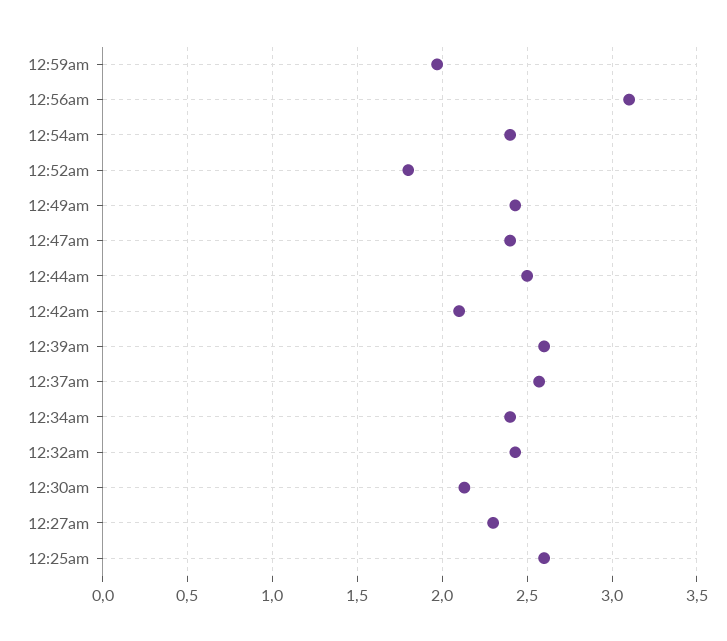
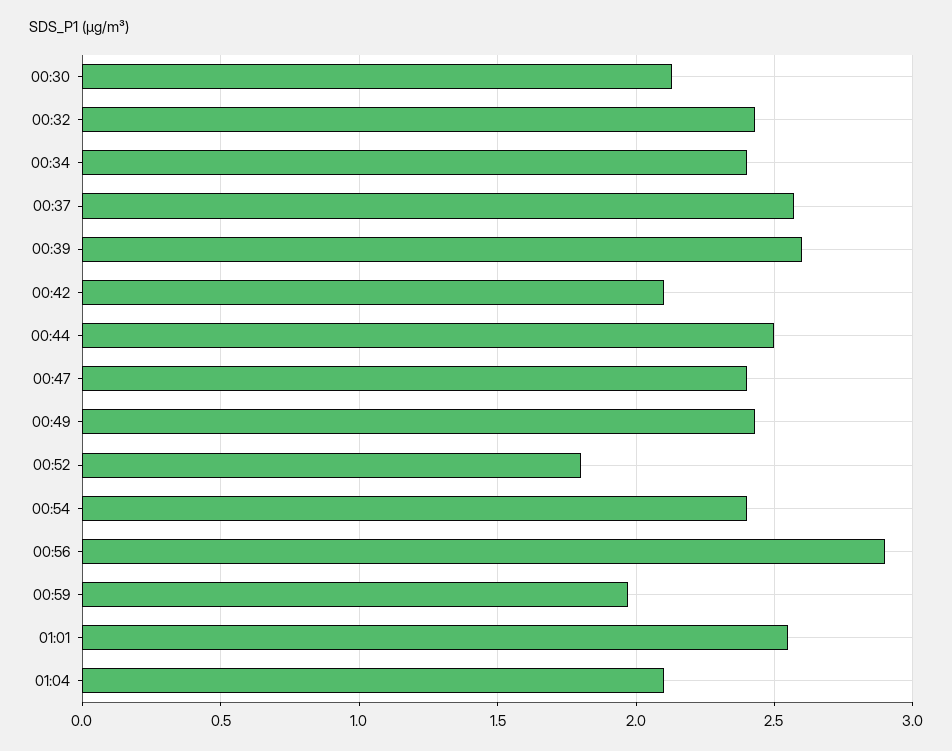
12:56am: 3.1 -> 2.9
12:27am: 2.3 -> none
12:25am: 2.6 -> none
01:01: none -> 2.55
01:04: none -> 2.1

